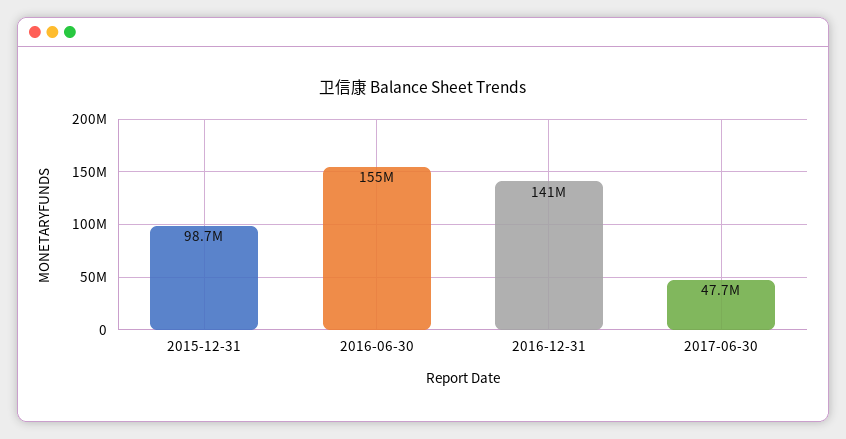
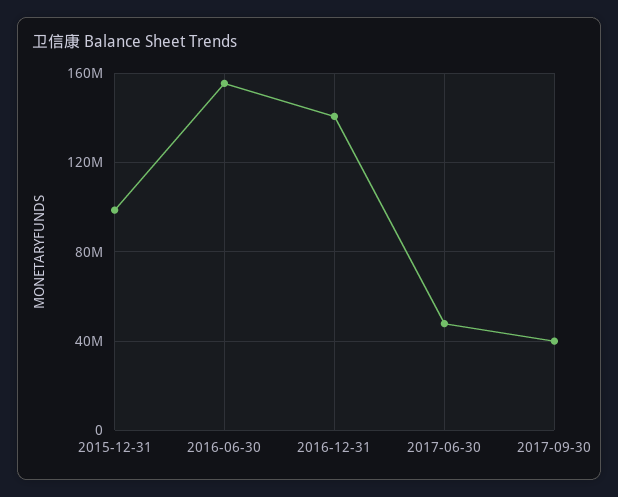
2017-09-30: none -> 40000000

